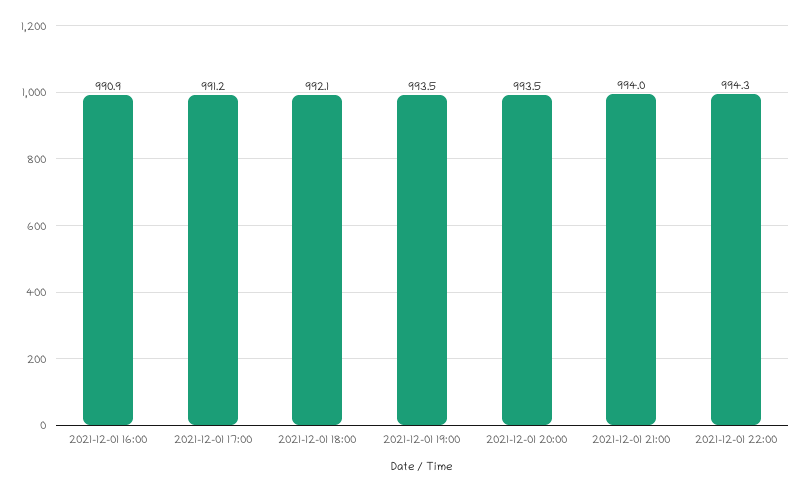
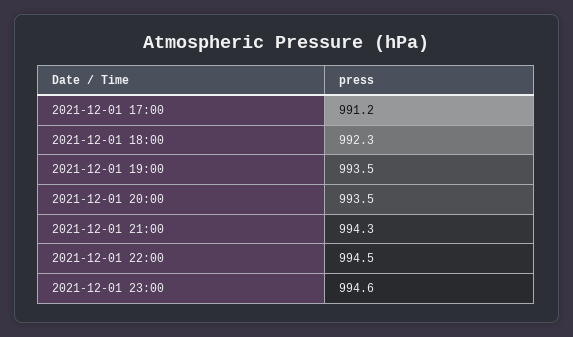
2021-12-01 16:00: 990.9 -> none
2021-12-01 18:00: 992.1 -> 992.3
2021-12-01 21:00: 994 -> 994.3
2021-12-01 22:00: 994.3 -> 994.5
2021-12-01 23:00: none -> 994.6

